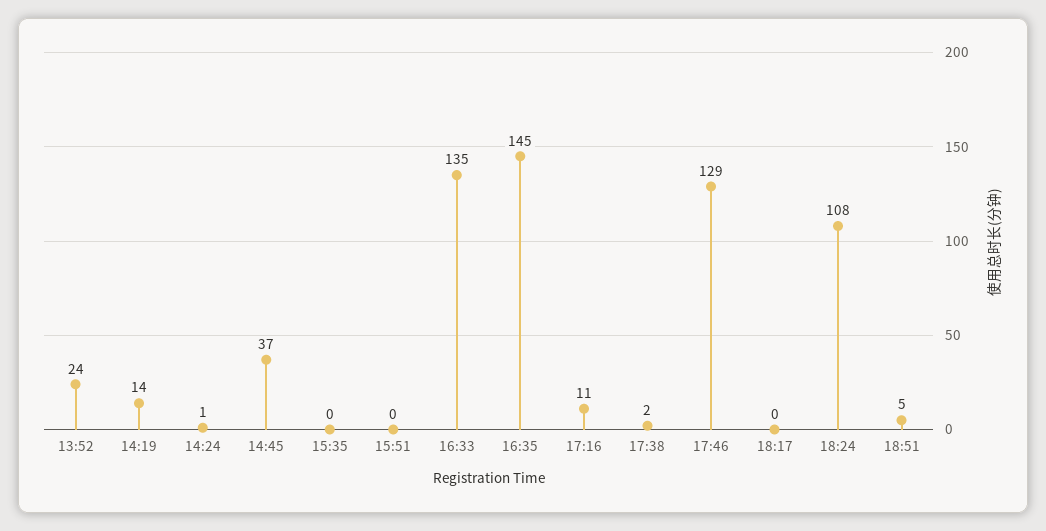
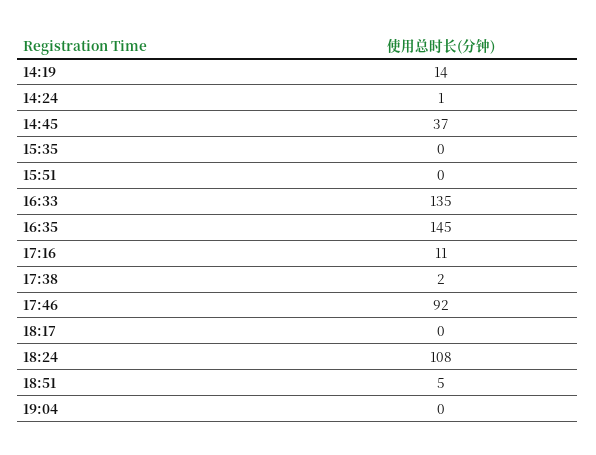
13:52: 24 -> none
17:46: 129 -> 92
19:04: none -> 0

